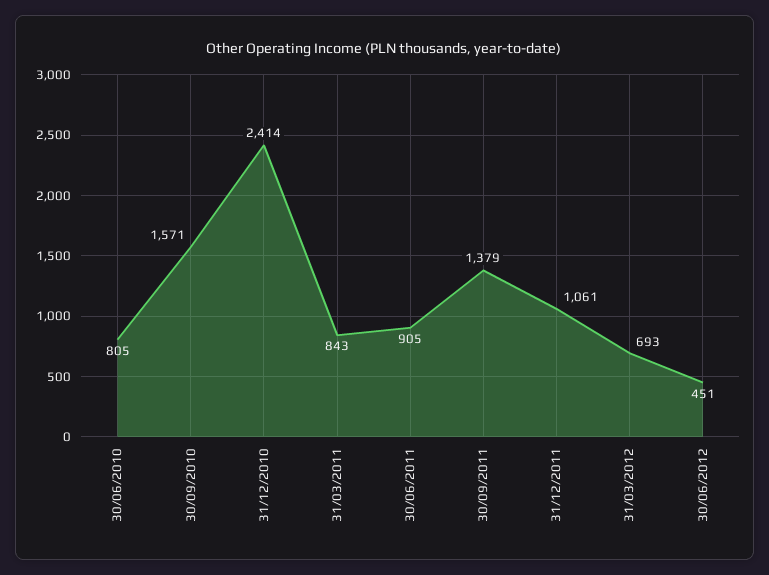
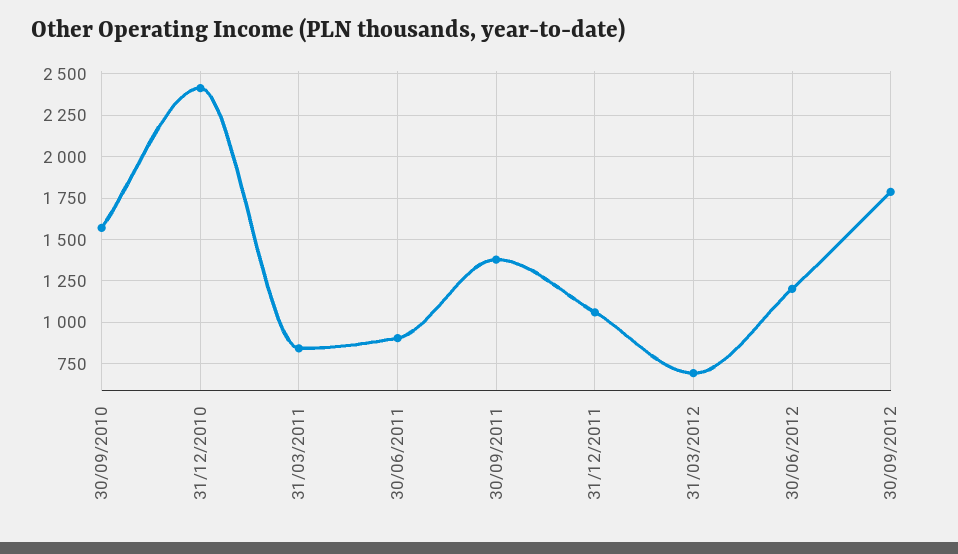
30/06/2010: 805 -> none
30/06/2012: 451 -> 1200
30/09/2012: none -> 1800

